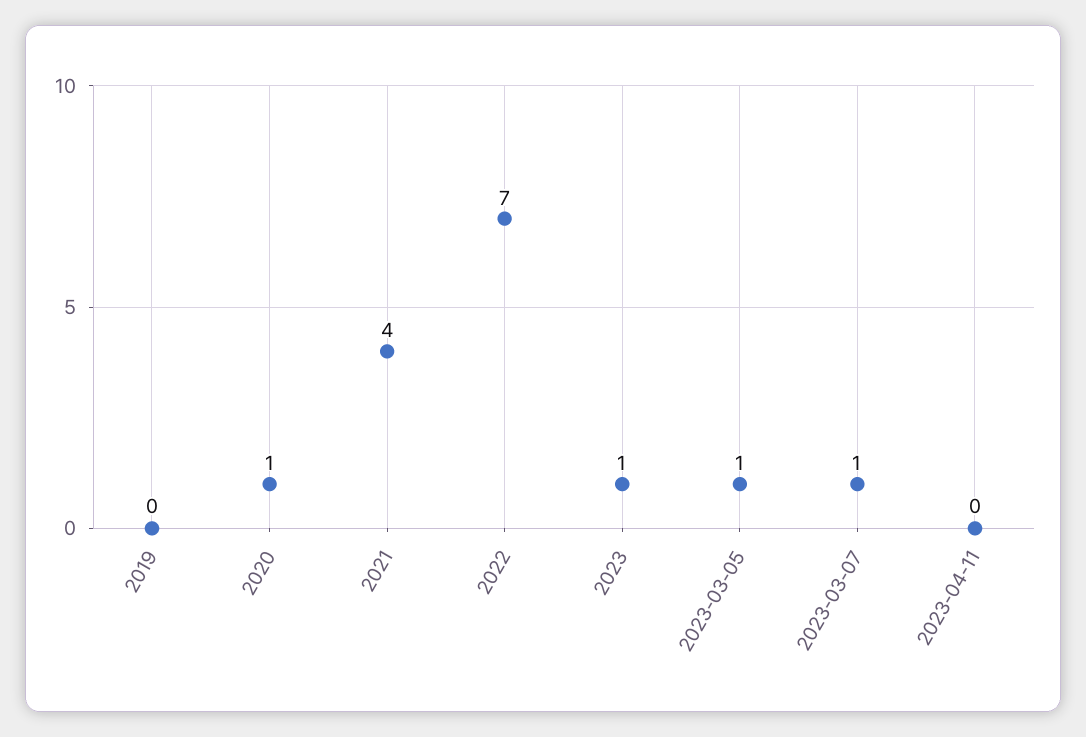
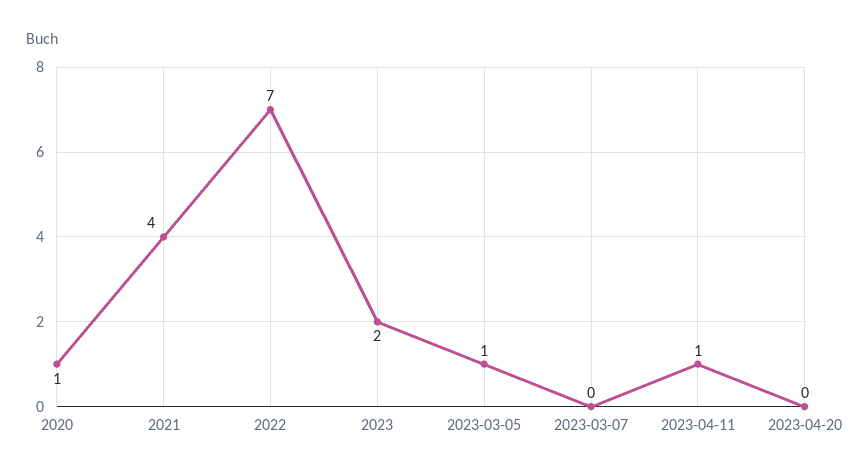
2019: 0 -> none
2023: 1 -> 2
2023-03-07: 1 -> 0
2023-04-11: 0 -> 1
2023-04-20: none -> 0

